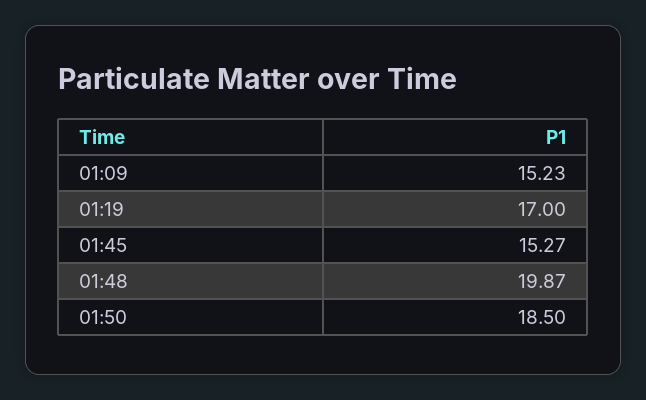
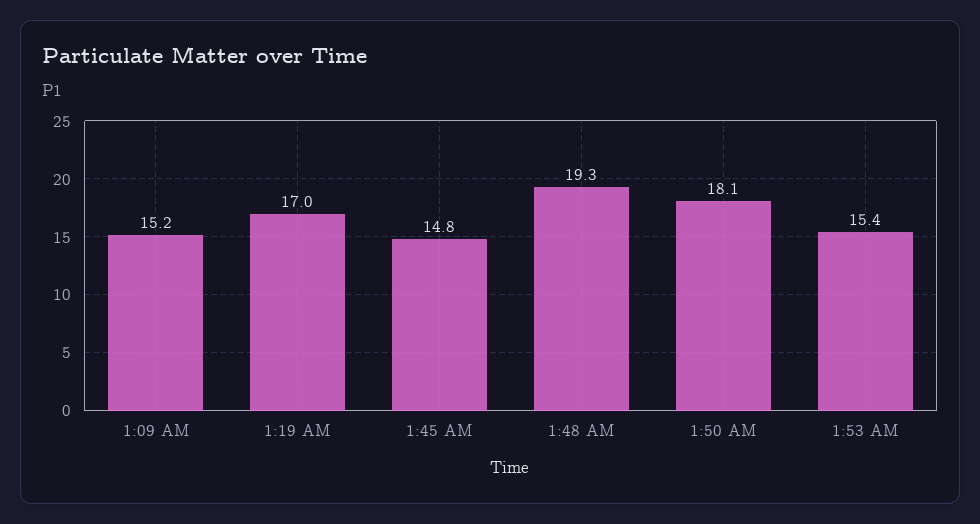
01:45: 15.27 -> 14.8
01:48: 19.87 -> 19.3
01:50: 18.5 -> 18.1
1:53 AM: none -> 15.4

